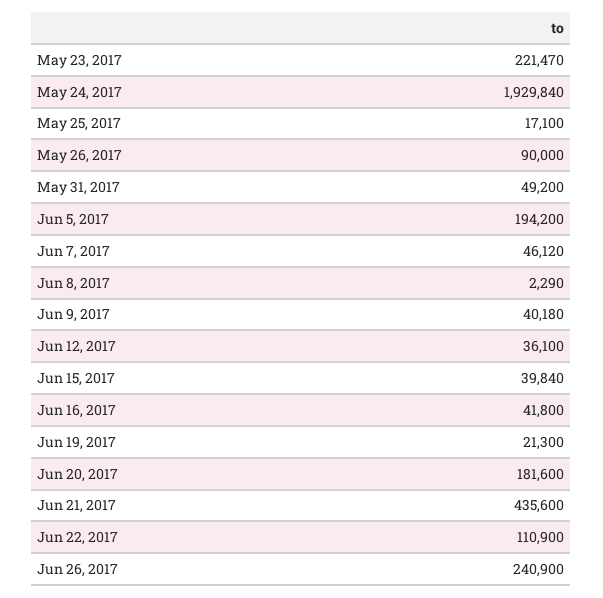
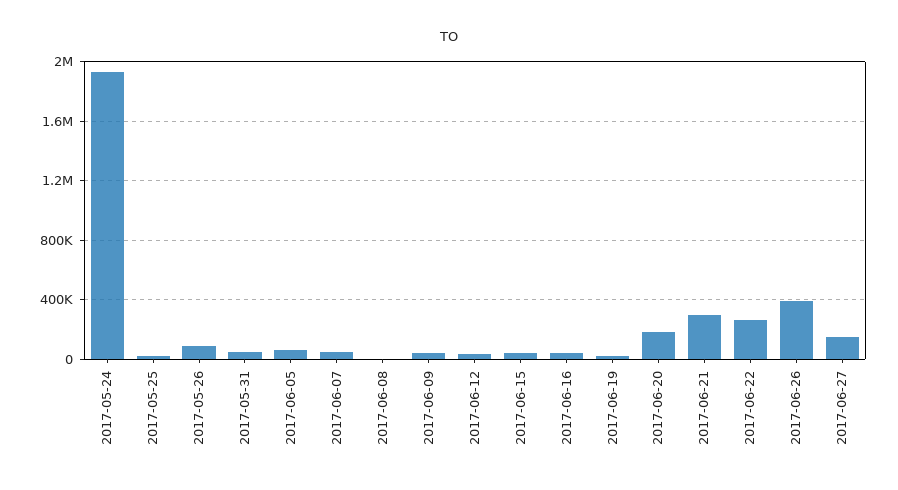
May 23, 2017: 221470 -> none
Jun 5, 2017: 194200 -> 50000
Jun 21, 2017: 435600 -> 300000
Jun 22, 2017: 110900 -> 250000
Jun 26, 2017: 240900 -> 400000
2017-06-27: none -> 150000

